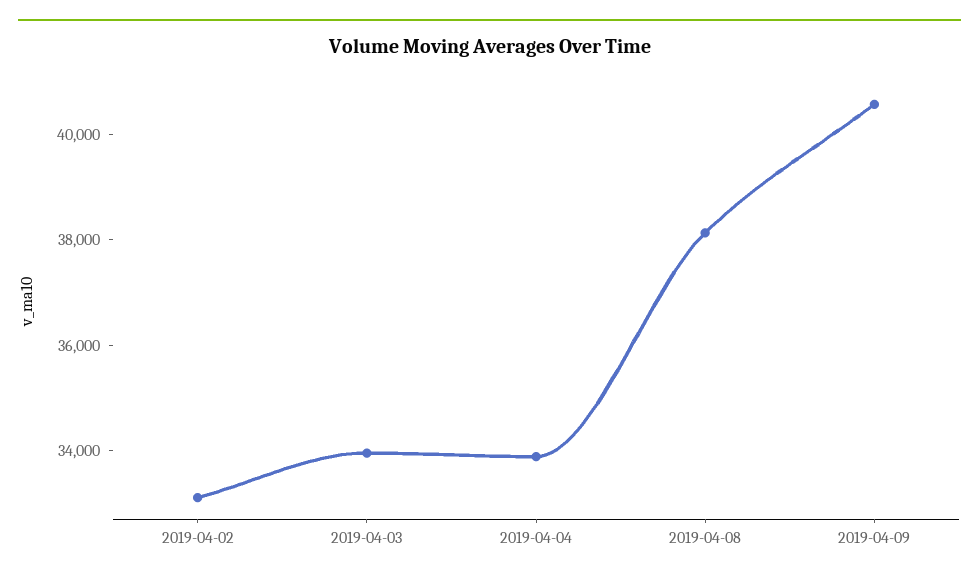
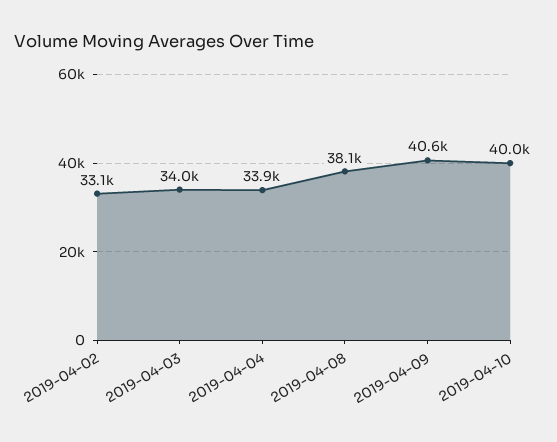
2019-04-10: none -> 40000

